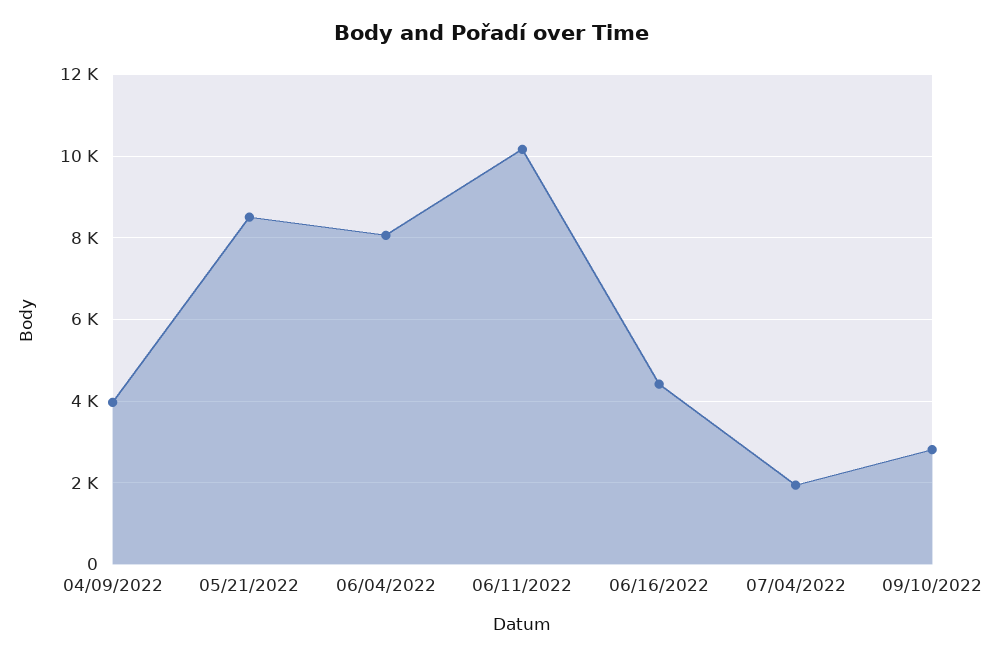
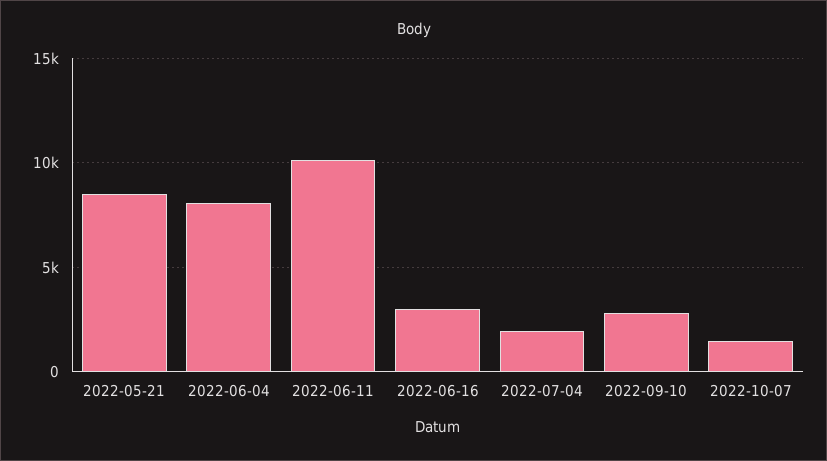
04/09/2022: 4000 -> none
06/16/2022: 4400 -> 3000
2022-10-07: none -> 1500

